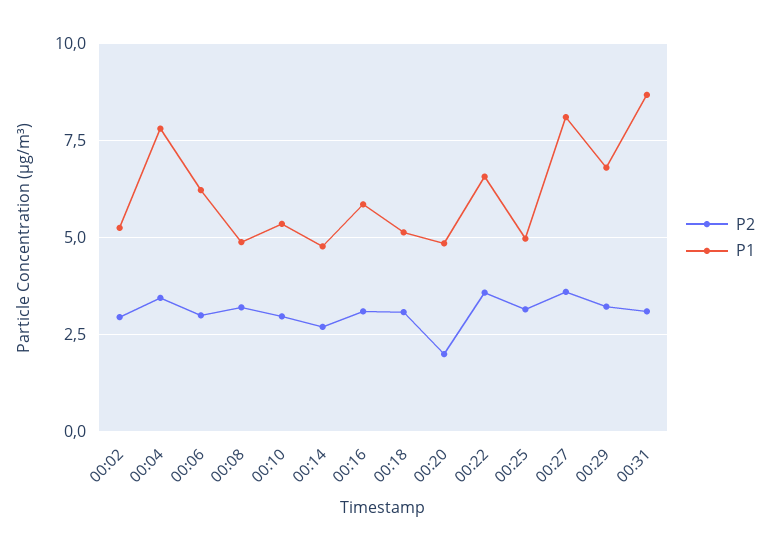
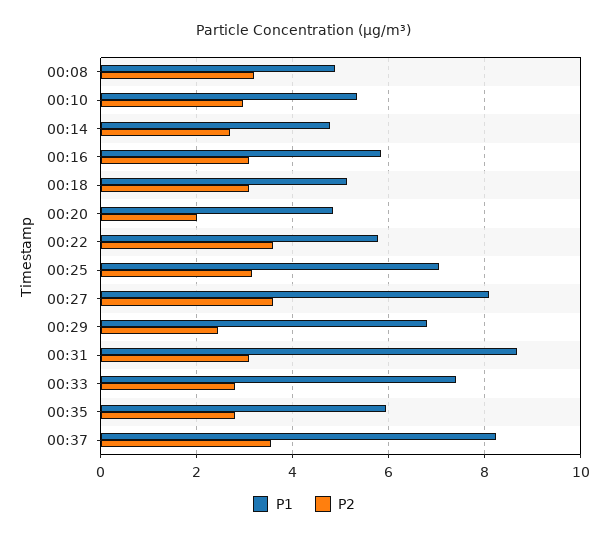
P2, 00:02: 3 -> none
P1, 00:02: 5.25 -> none
P2, 00:04: 3.5 -> none
P1, 00:04: 7.75 -> none
P2, 00:06: 3 -> none
P1, 00:06: 6.25 -> none
P1, 00:22: 6.5 -> 5.8
P1, 00:25: 5 -> 7
P2, 00:29: 3.25 -> 2.4
P1, 00:33: none -> 7.4
P2, 00:33: none -> 2.8
P1, 00:35: none -> 6
P2, 00:35: none -> 2.8
P1, 00:37: none -> 8.2
P2, 00:37: none -> 3.6

